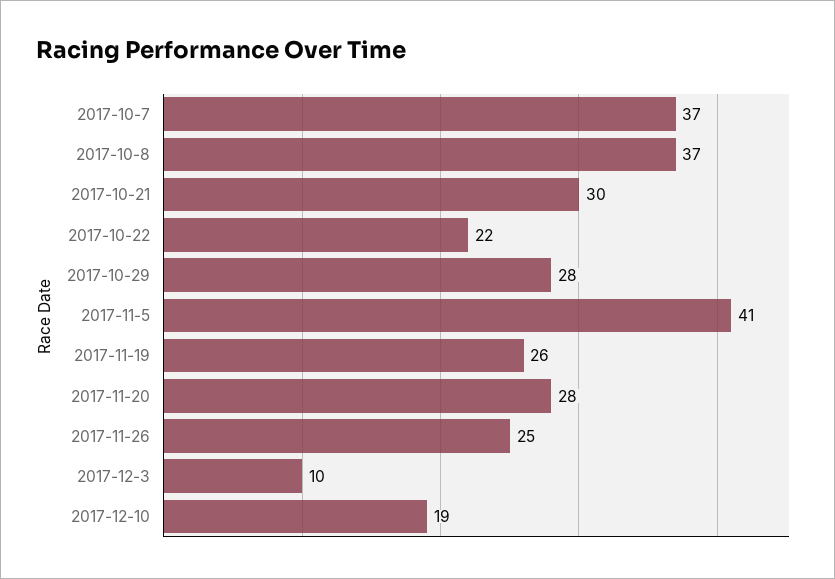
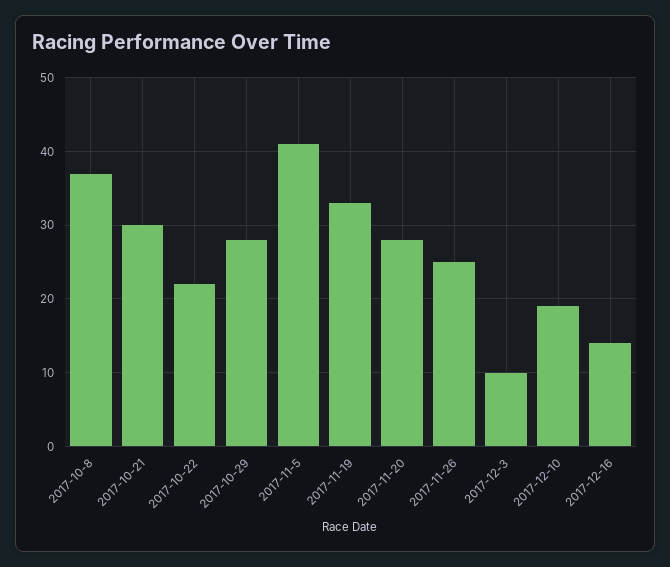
2017-10-7: 37 -> none
2017-11-19: 26 -> 33
2017-12-16: none -> 14

